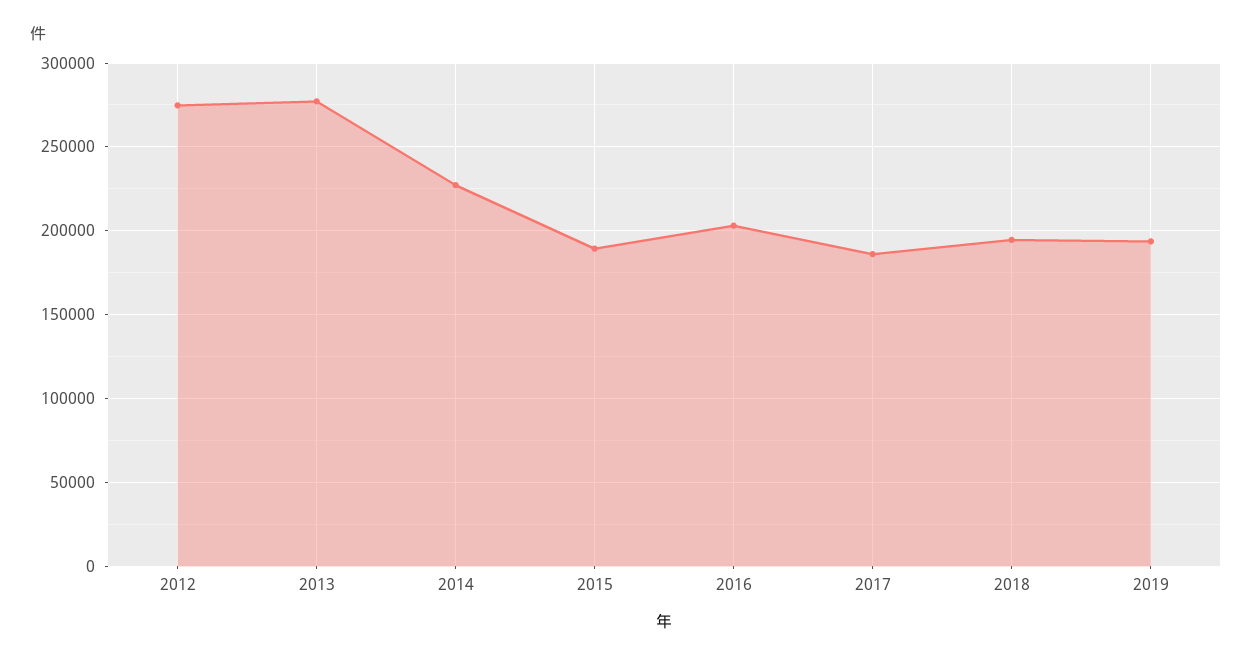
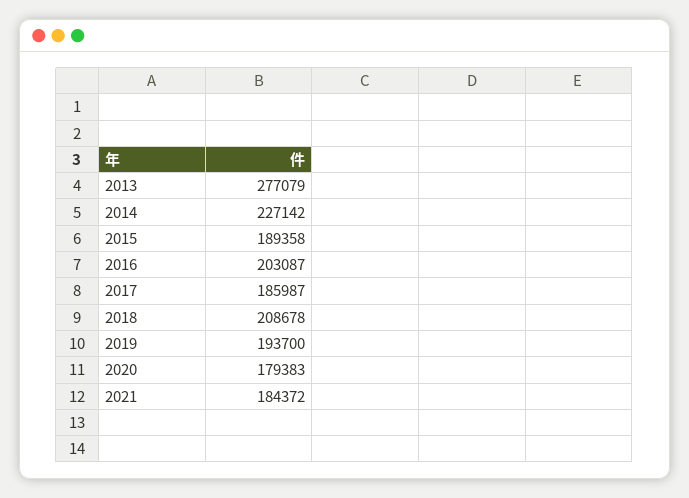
2012: 275000 -> none
2018: 195000 -> 208678
2020: none -> 179383
2021: none -> 184372

